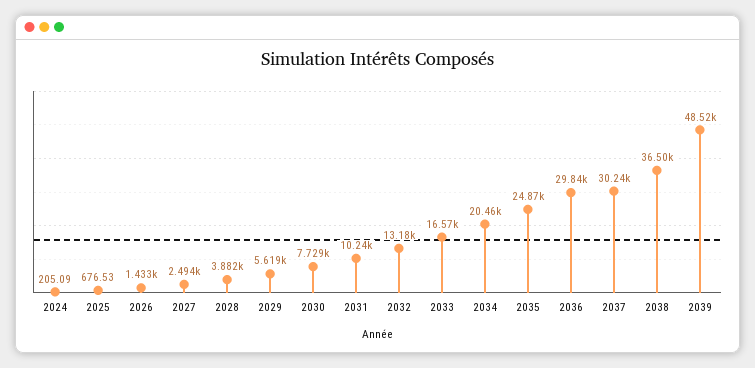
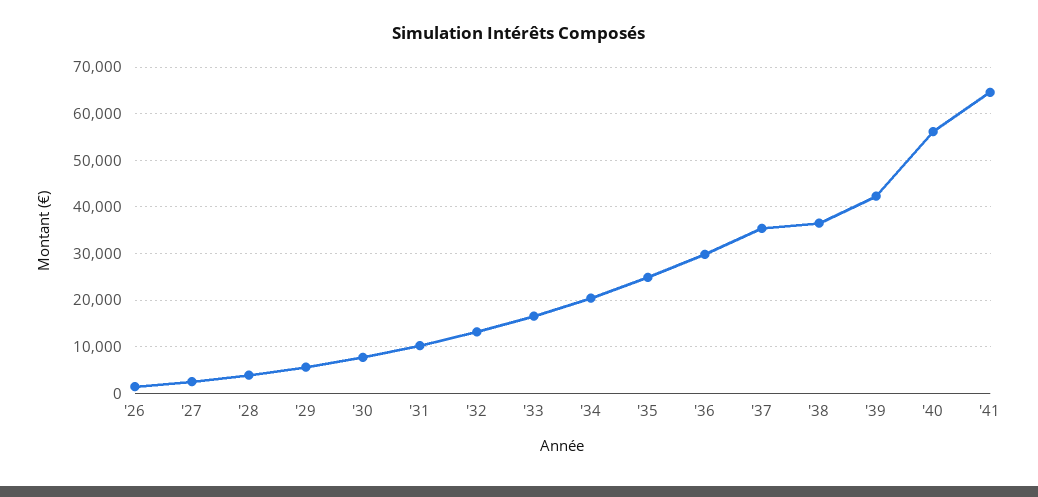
2024: 205.09 -> none
2025: 676.53 -> none
2037: 30240 -> 36000
2039: 48520 -> 42000
'40: none -> 56000
'41: none -> 64000

